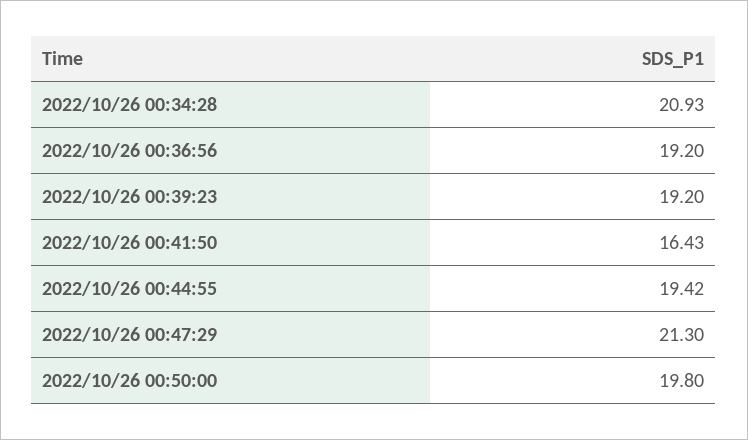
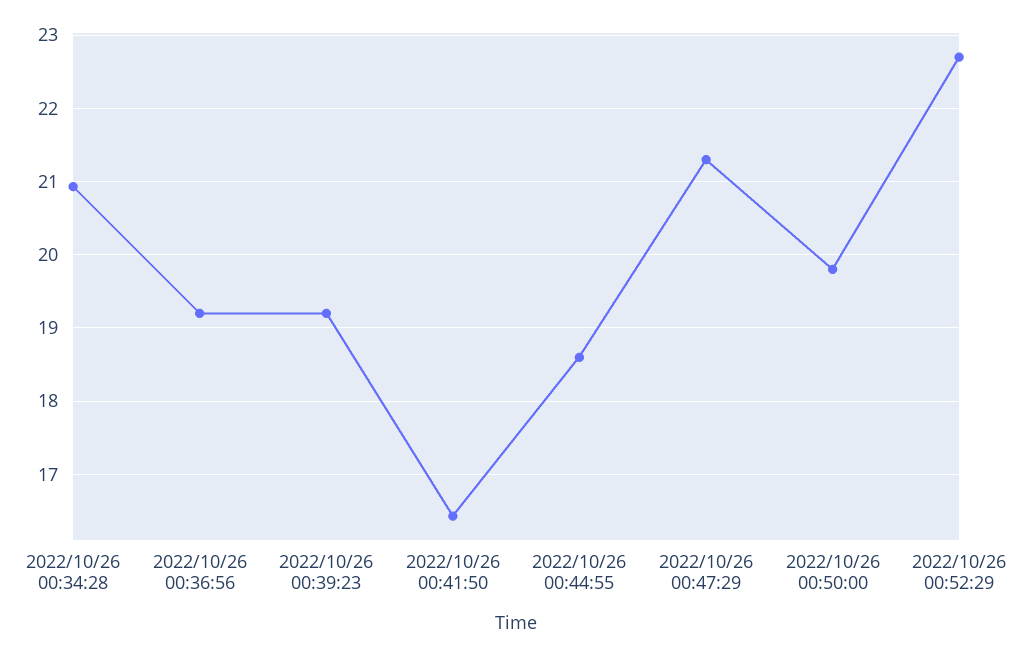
2022/10/26 00:44:55: 19.42 -> 18.6
2022/10/26 00:52:29: none -> 22.7

